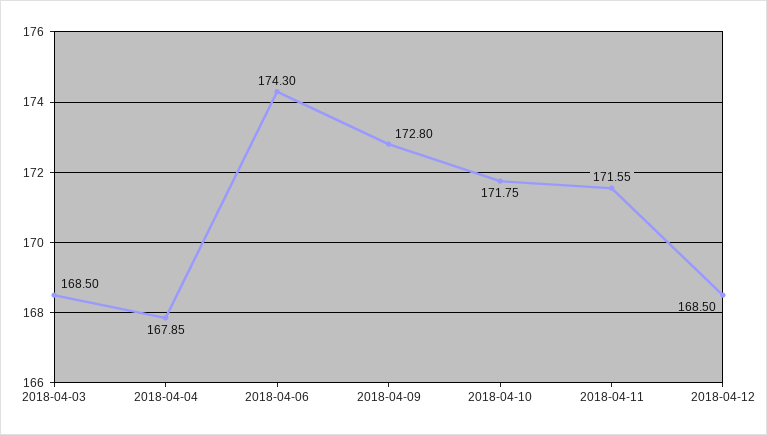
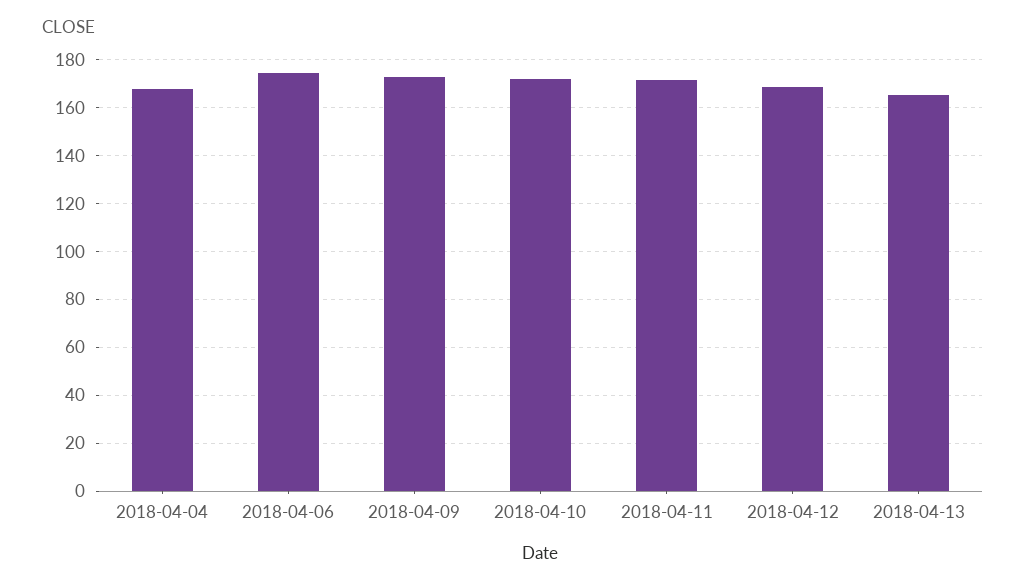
2018-04-03: 168.5 -> none
2018-04-13: none -> 165

